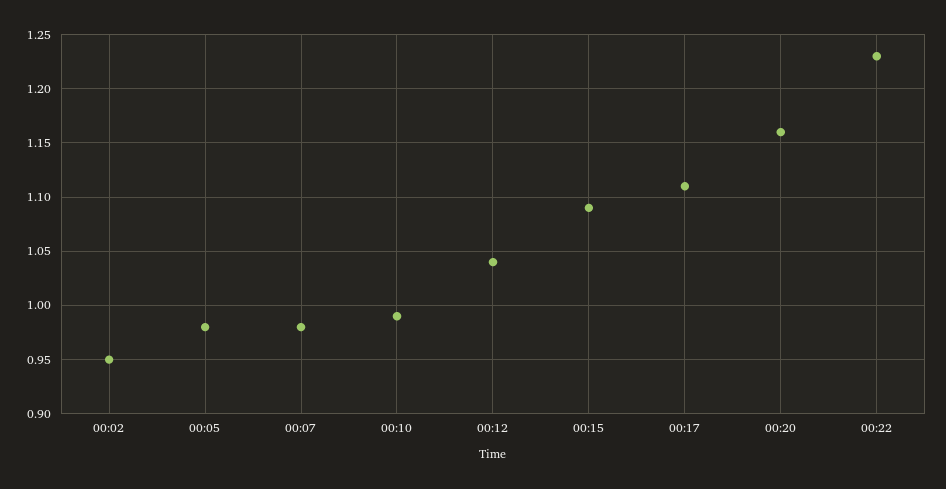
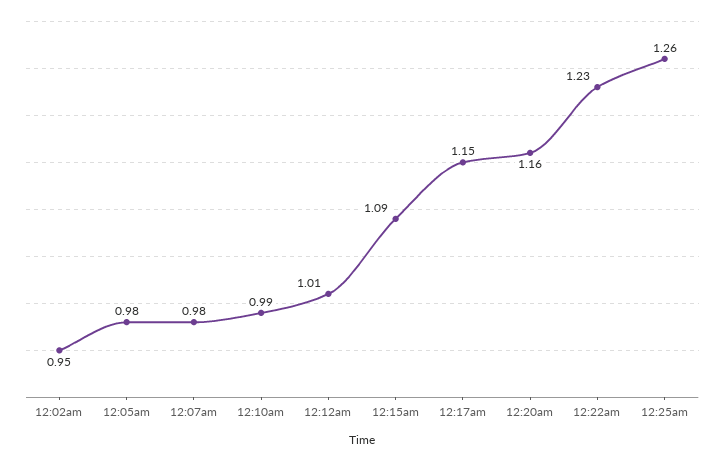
00:12: 1.04 -> 1.01
00:17: 1.11 -> 1.15
12:25am: none -> 1.26

